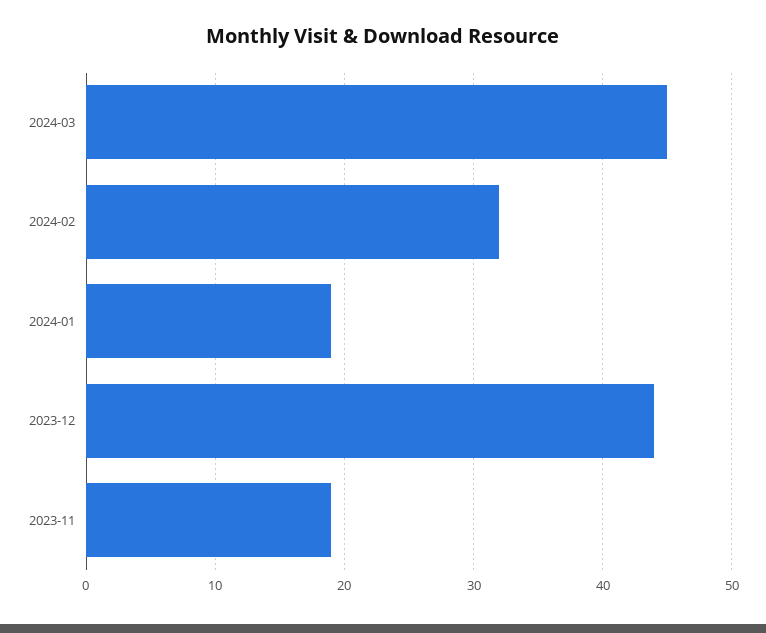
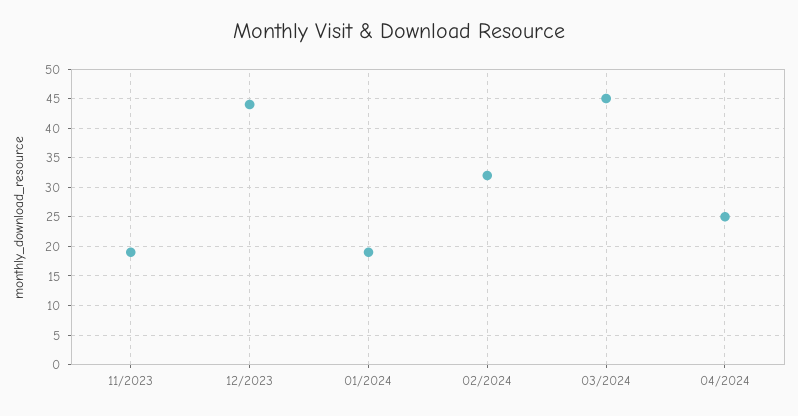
04/2024: none -> 25

